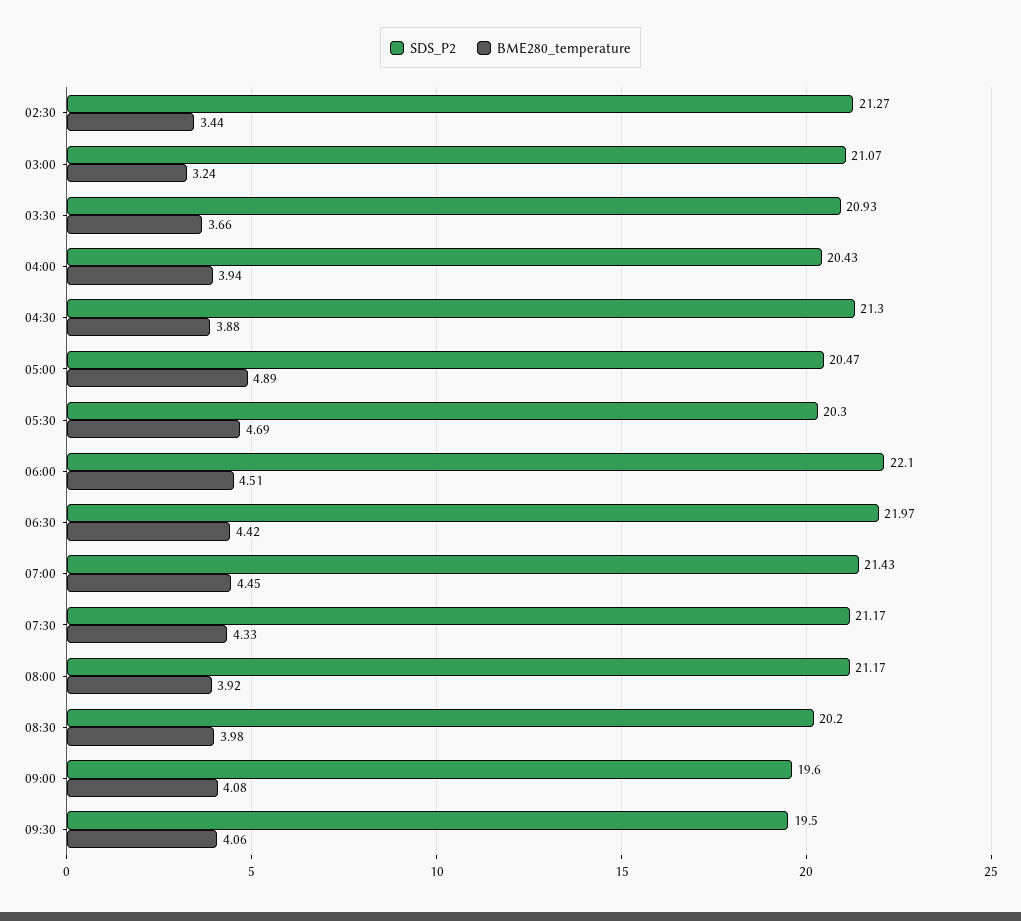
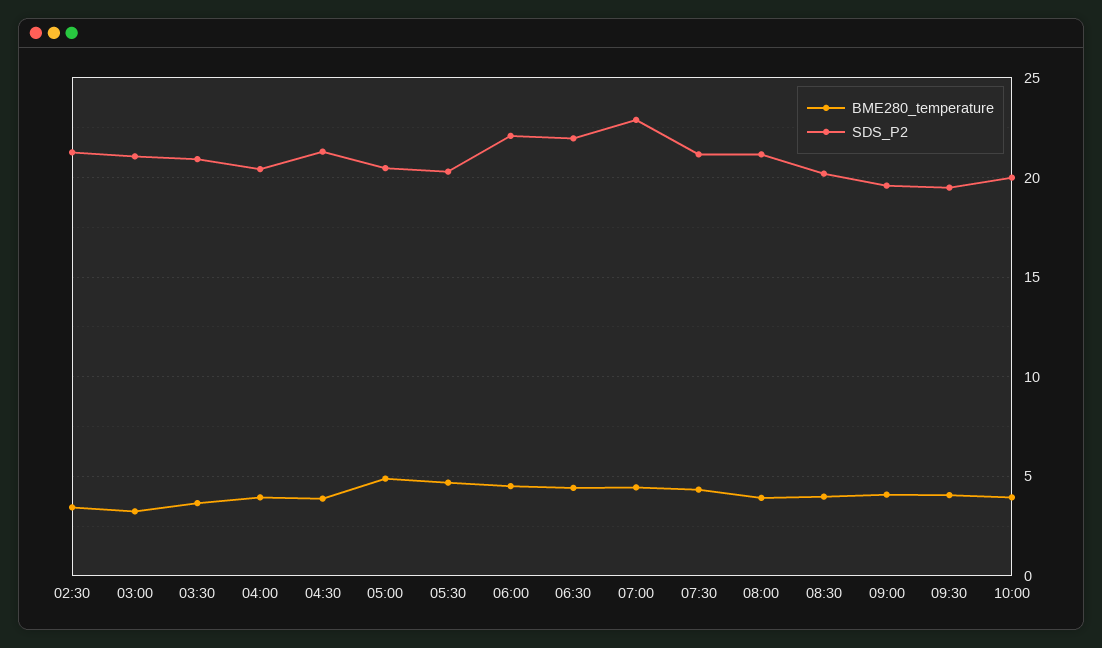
SDS_P2, 07:00: 21.43 -> 23
BME280_temperature, 10:00: none -> 4
SDS_P2, 10:00: none -> 20

